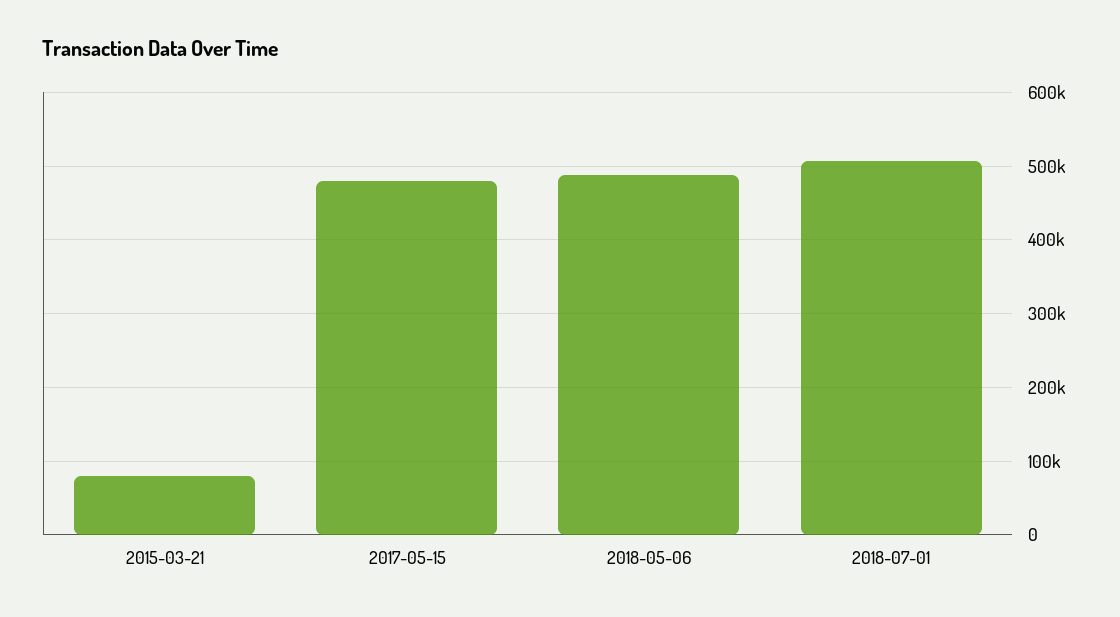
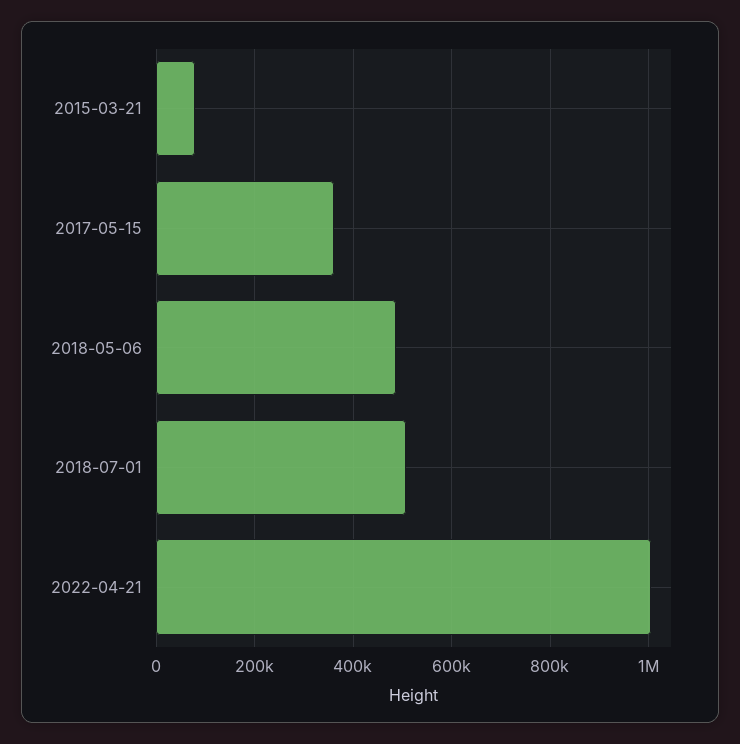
2017-05-15: 480000 -> 360000
2022-04-21: none -> 1000000

